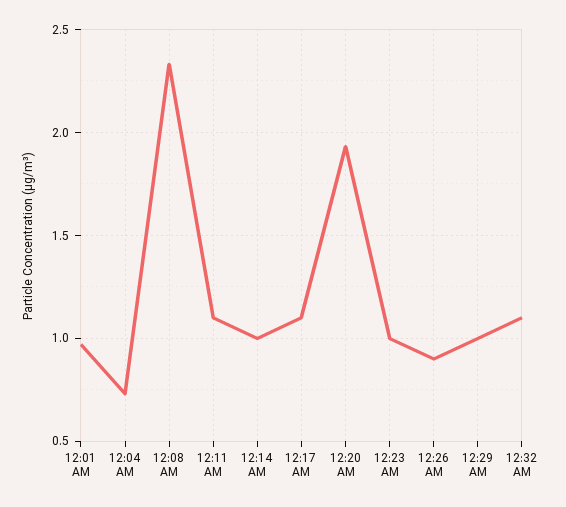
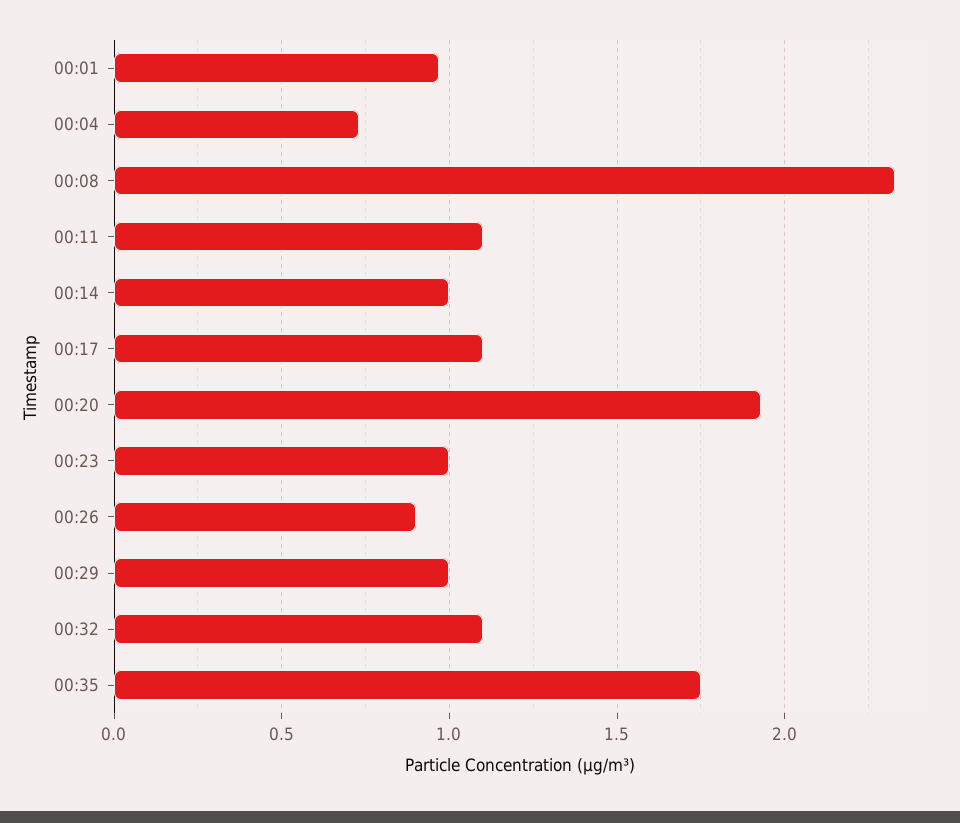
00:35: none -> 1.75

